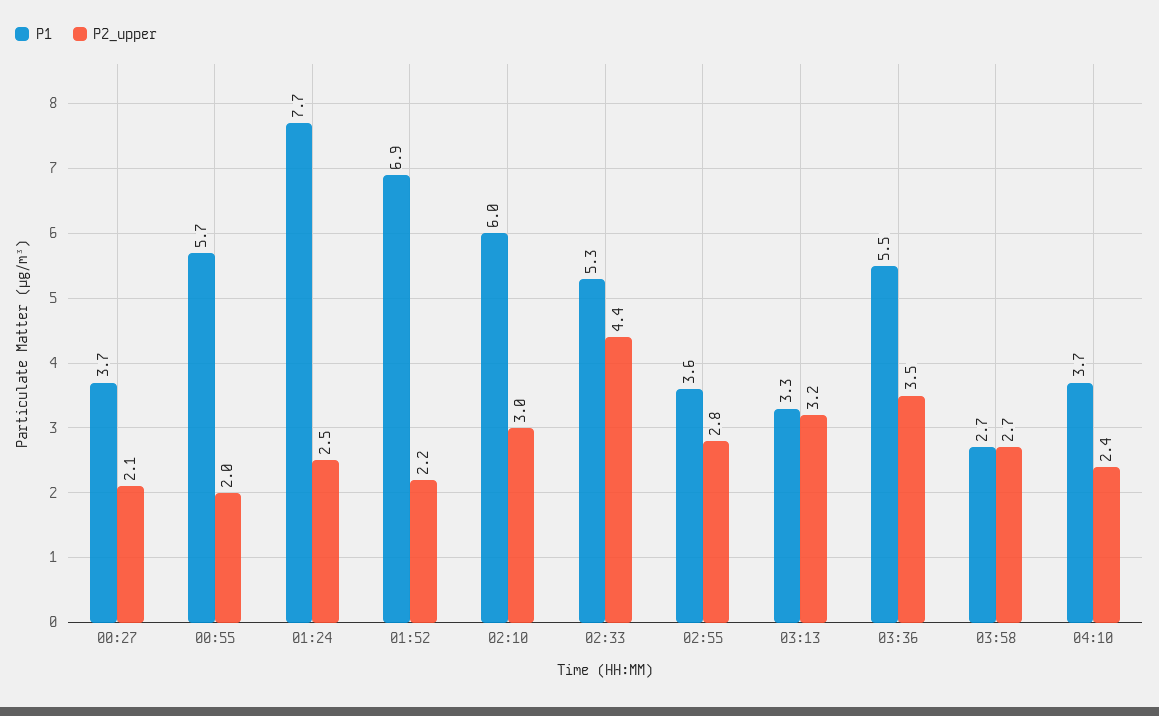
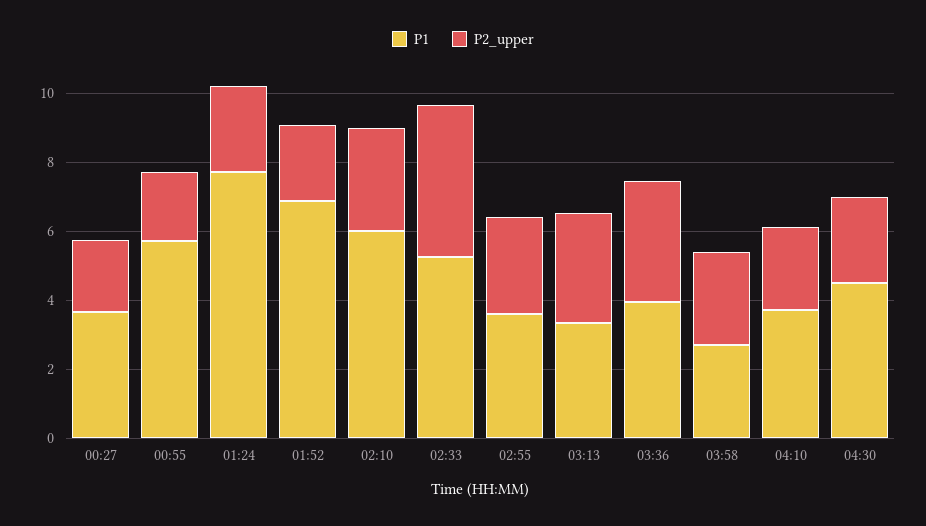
P1, 03:36: 5.5 -> 4
P1, 04:30: none -> 4.5
P2_upper, 04:30: none -> 2.5

